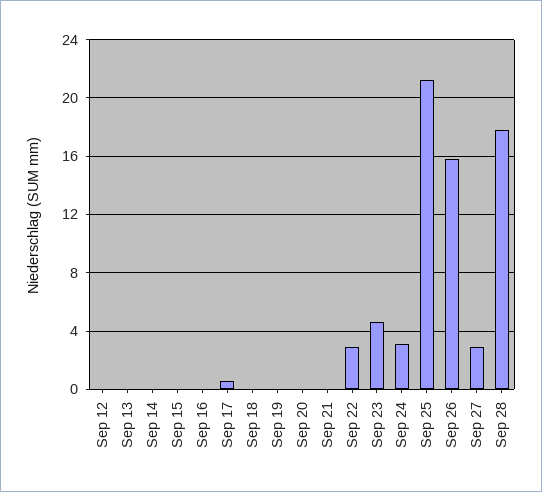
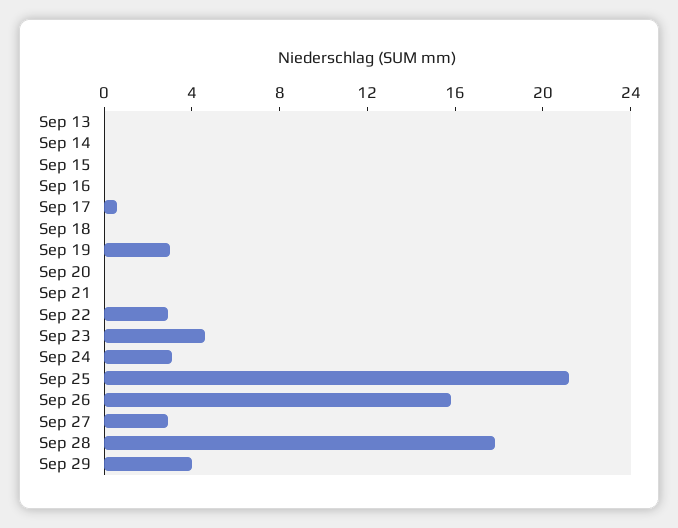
Sep 12: 0 -> none
Sep 19: 0 -> 3
Sep 29: none -> 4

